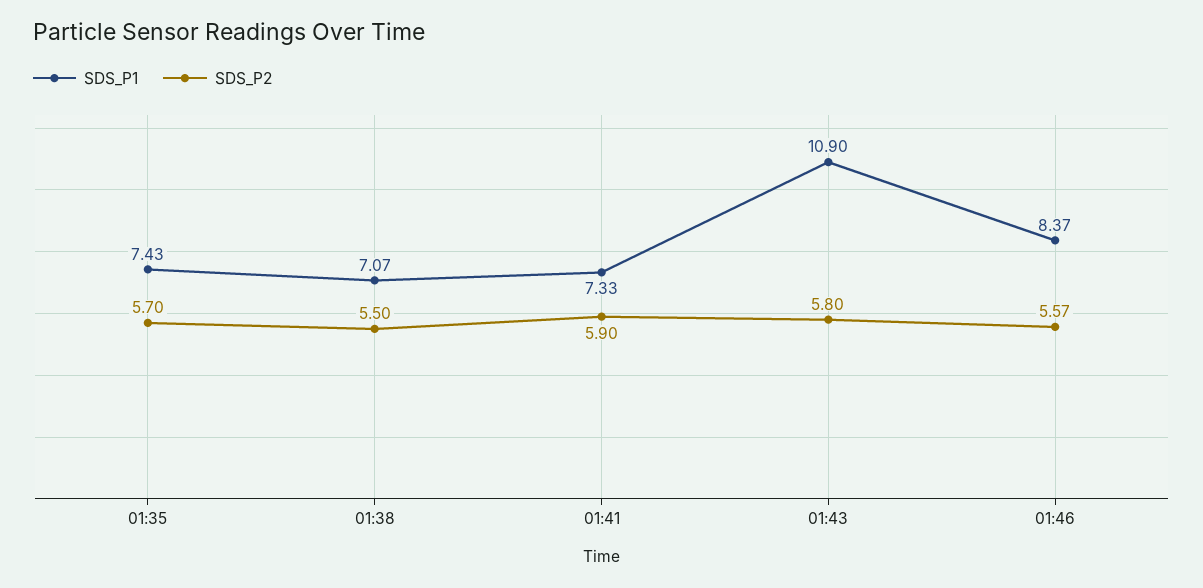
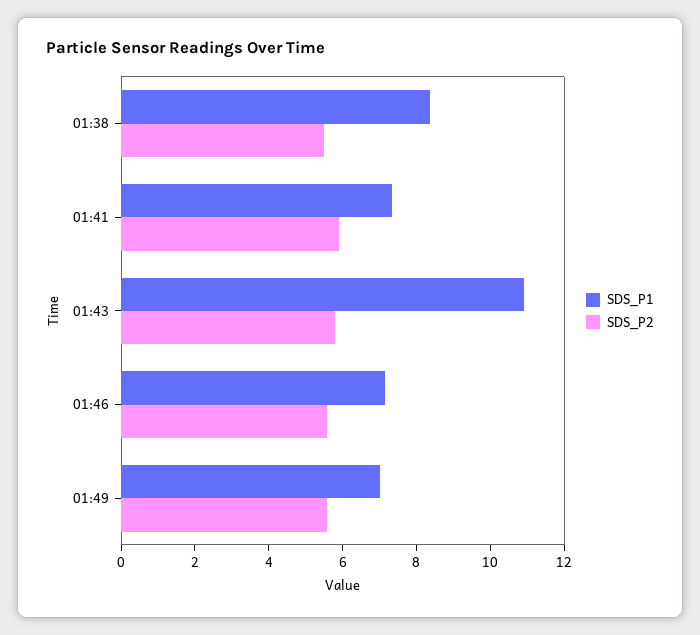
SDS_P1, 01:35: 7.43 -> none
SDS_P2, 01:35: 5.7 -> none
SDS_P1, 01:38: 7.07 -> 8.5
SDS_P1, 01:46: 8.37 -> 7
SDS_P1, 01:49: none -> 7
SDS_P2, 01:49: none -> 5.5

